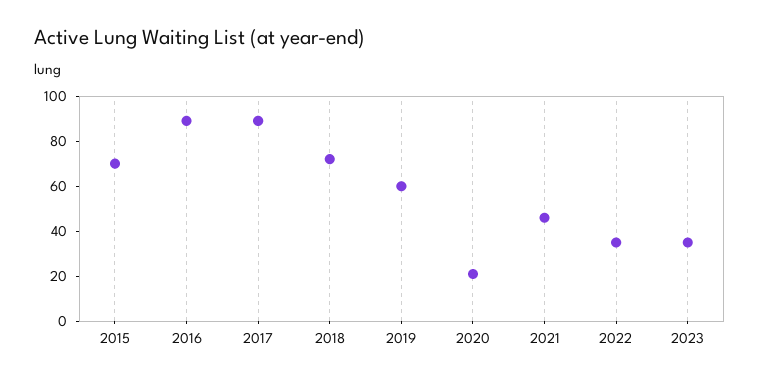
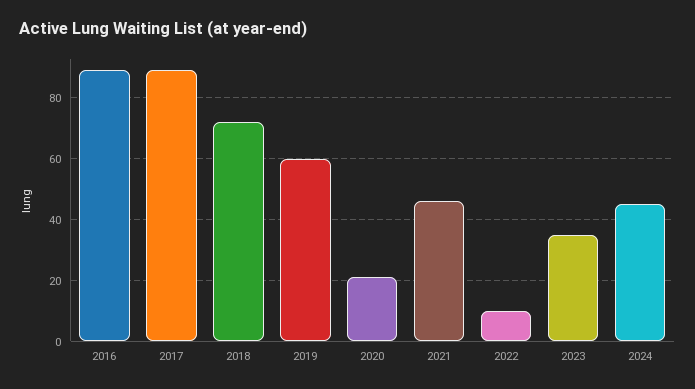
2015: 70 -> none
2022: 35 -> 10
2024: none -> 45

